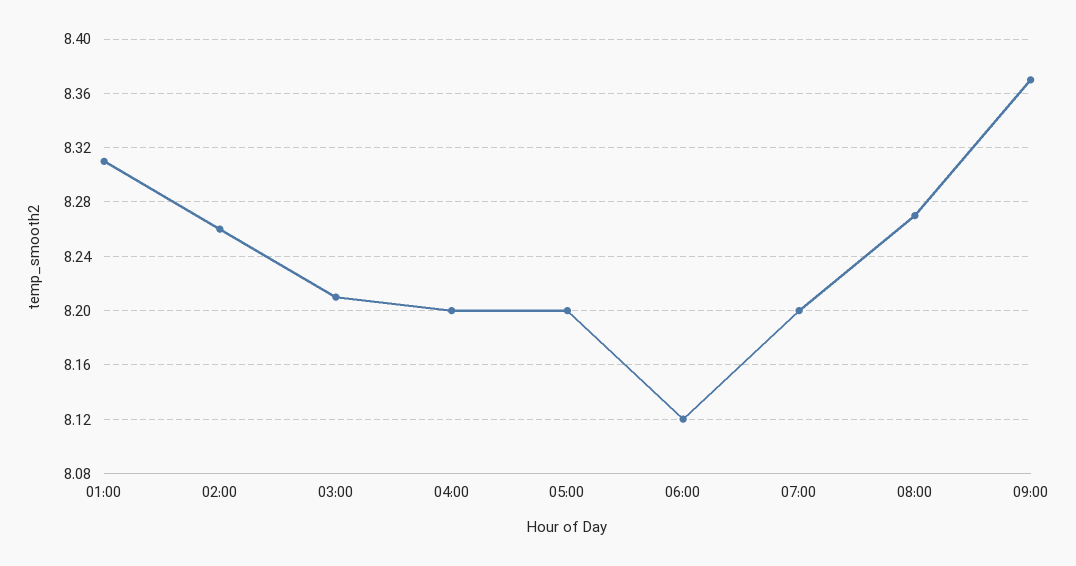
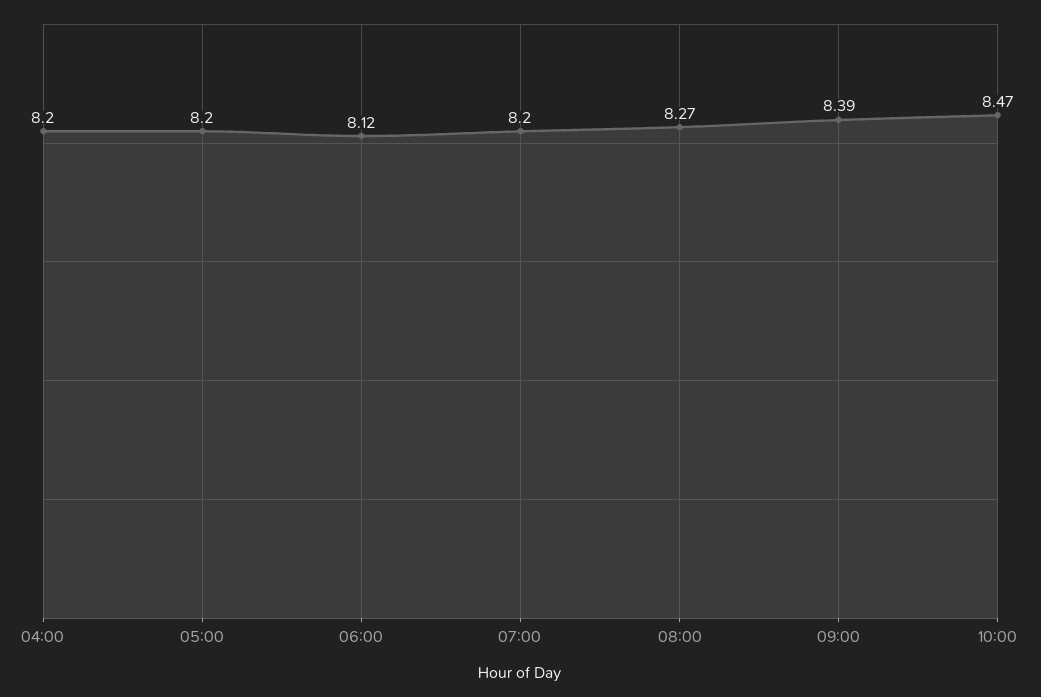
01:00: 8.31 -> none
02:00: 8.26 -> none
03:00: 8.21 -> none
09:00: 8.37 -> 8.39
10:00: none -> 8.47

